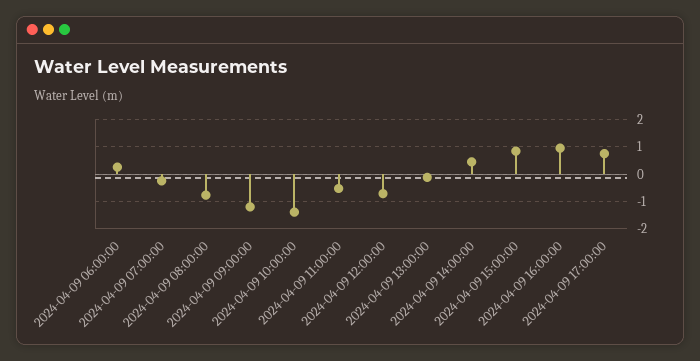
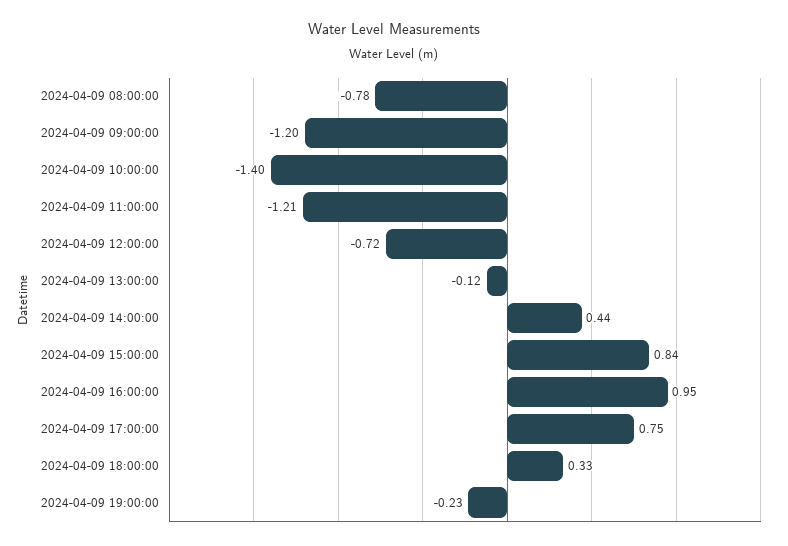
2024-04-09 06:00:00: 0.25 -> none
2024-04-09 07:00:00: -0.25 -> none
2024-04-09 11:00:00: -0.5 -> -1.21
2024-04-09 18:00:00: none -> 0.33
2024-04-09 19:00:00: none -> -0.23

